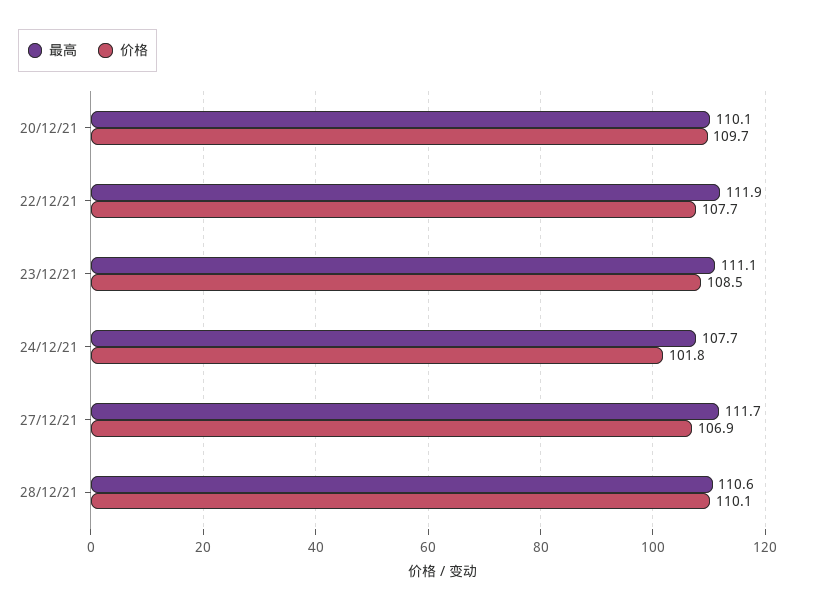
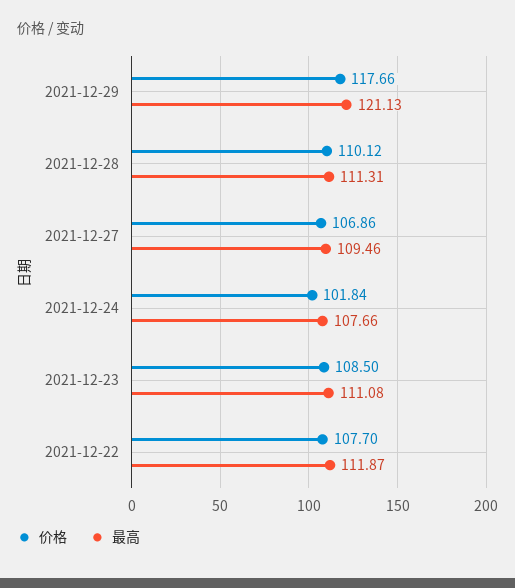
最高, 20/12/21: 110.1 -> none
价格, 20/12/21: 109.7 -> none
最高, 27/12/21: 111.7 -> 109.46
最高, 28/12/21: 110.6 -> 111.31
价格, 2021-12-29: none -> 117.66
最高, 2021-12-29: none -> 121.13

